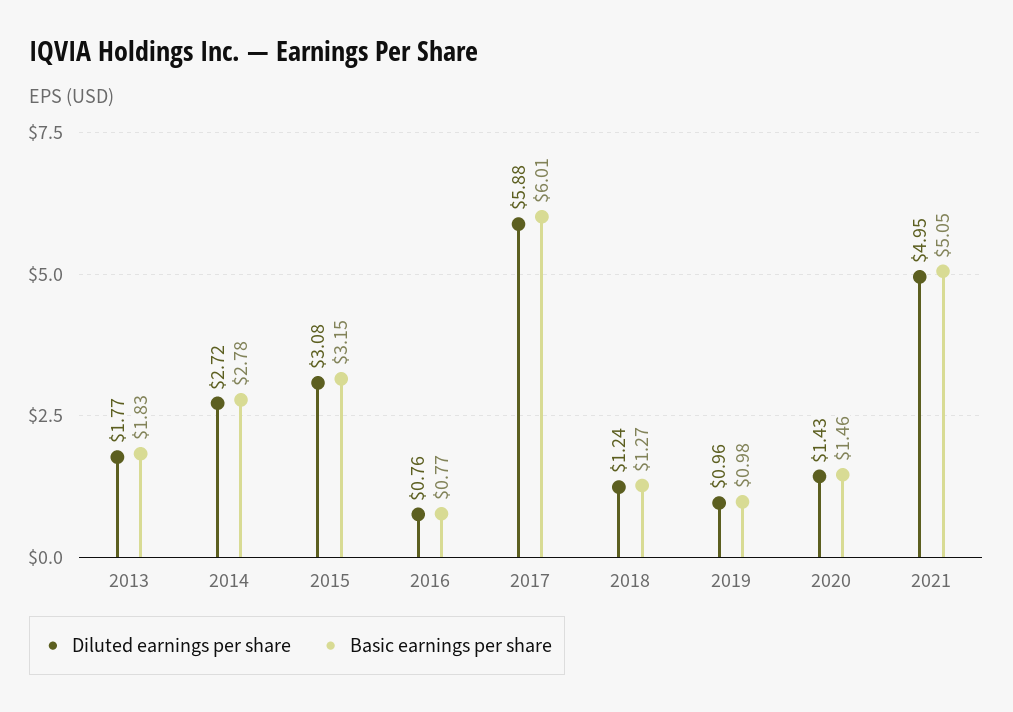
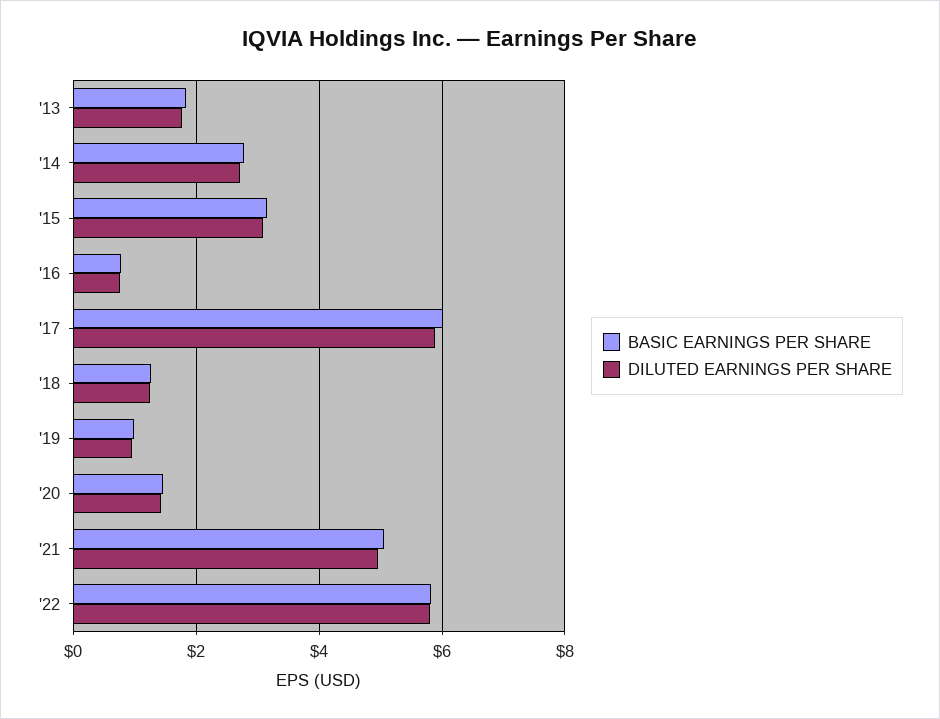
Basic earnings per share, '22: none -> 5.8
Diluted earnings per share, '22: none -> 5.8

